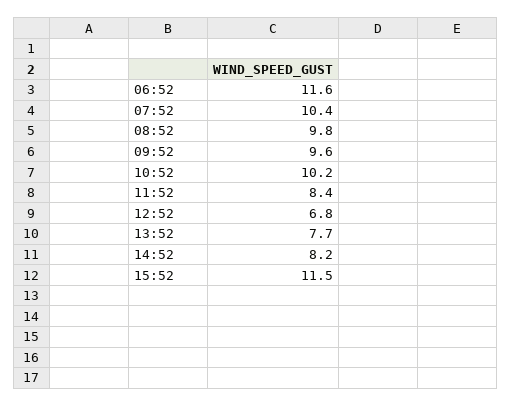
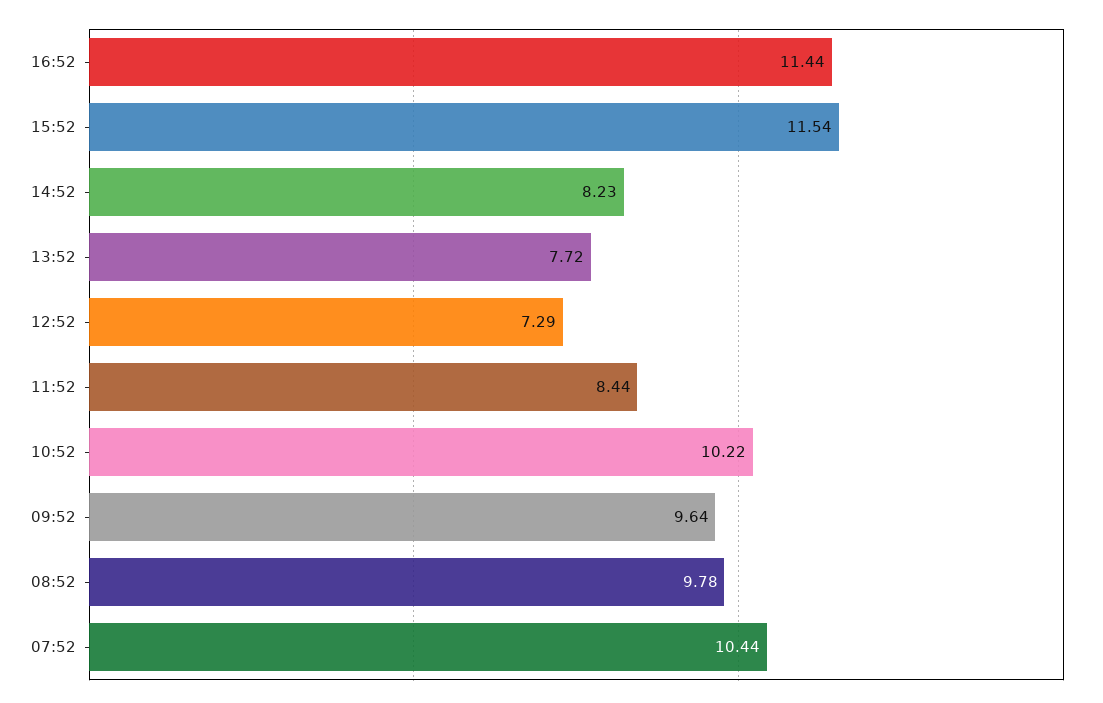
06:52: 11.6 -> none
12:52: 6.8 -> 7.29
16:52: none -> 11.44

